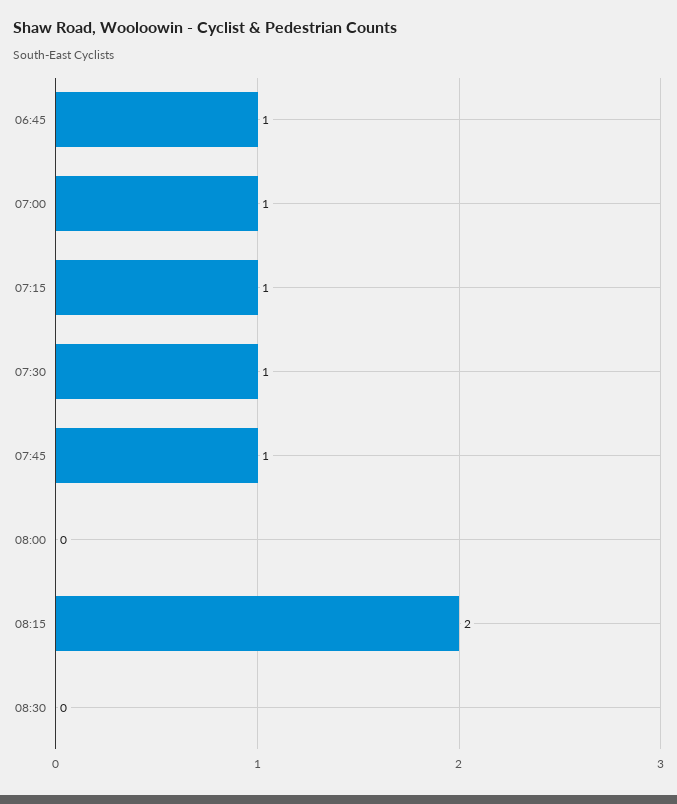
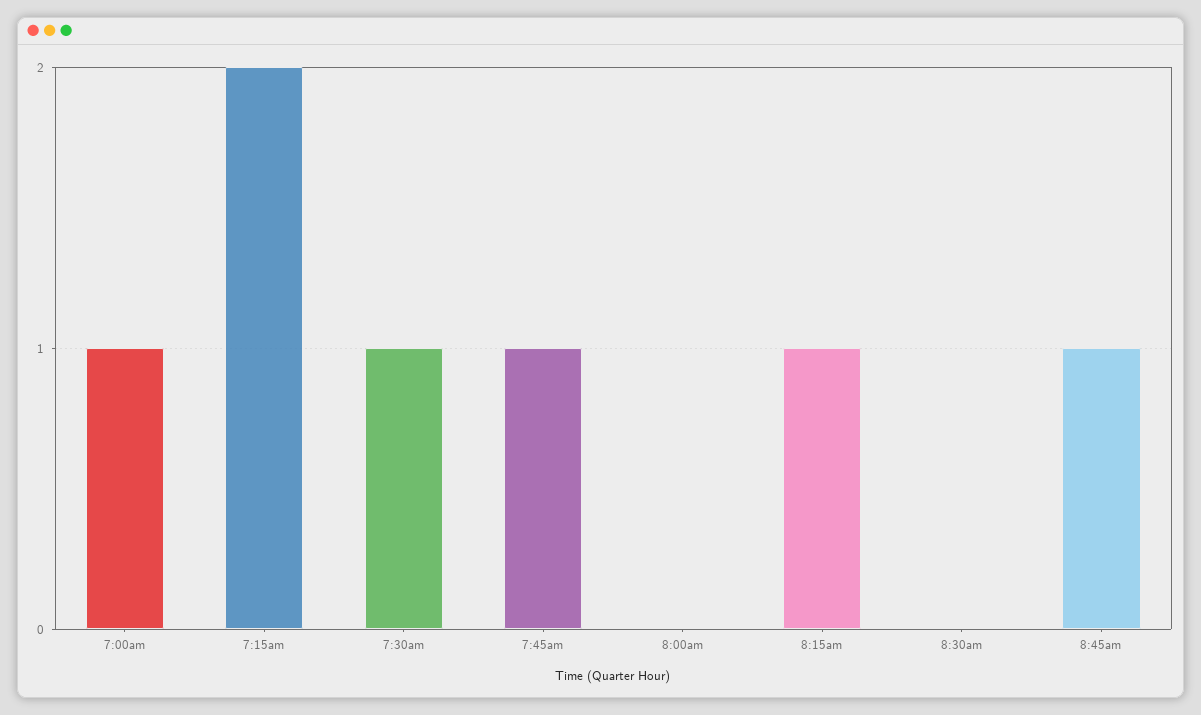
06:45: 1 -> none
07:15: 1 -> 2
08:15: 2 -> 1
8:45am: none -> 1

